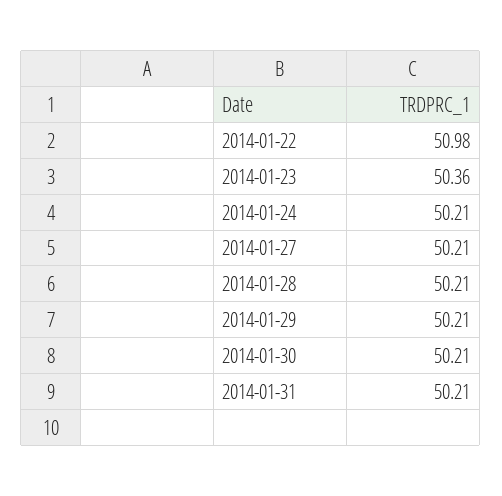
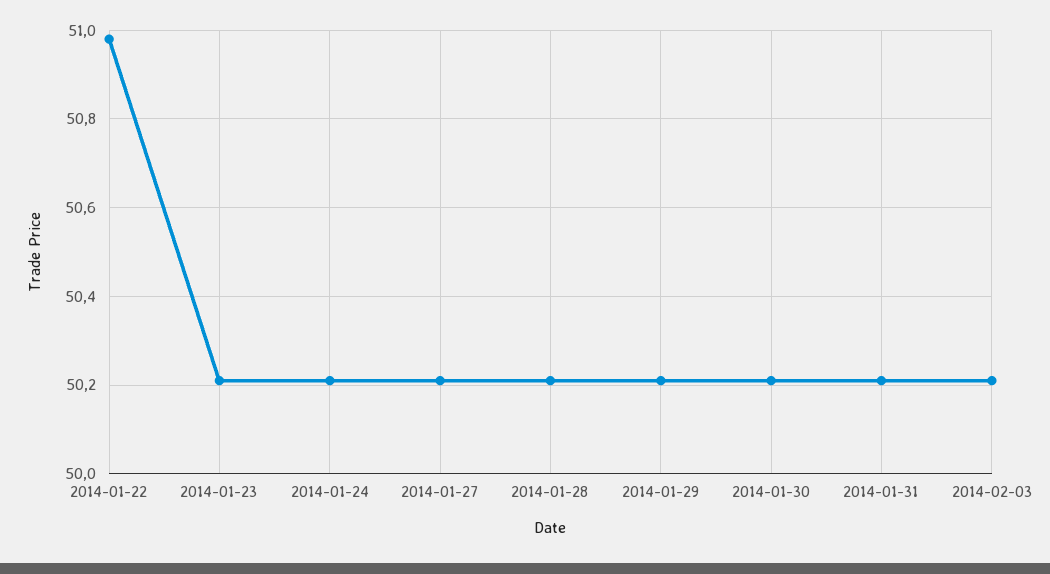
2014-01-23: 50.36 -> 50.2
2014-02-03: none -> 50.2

